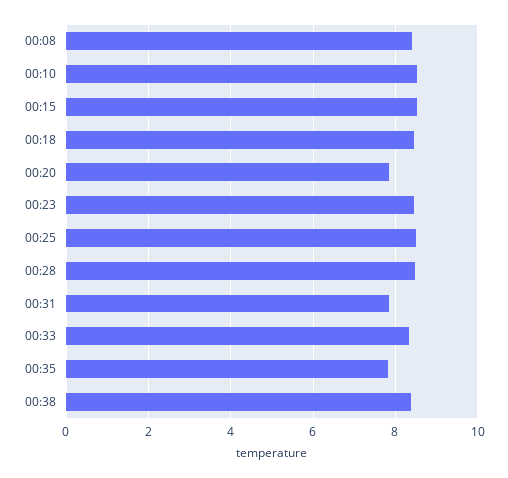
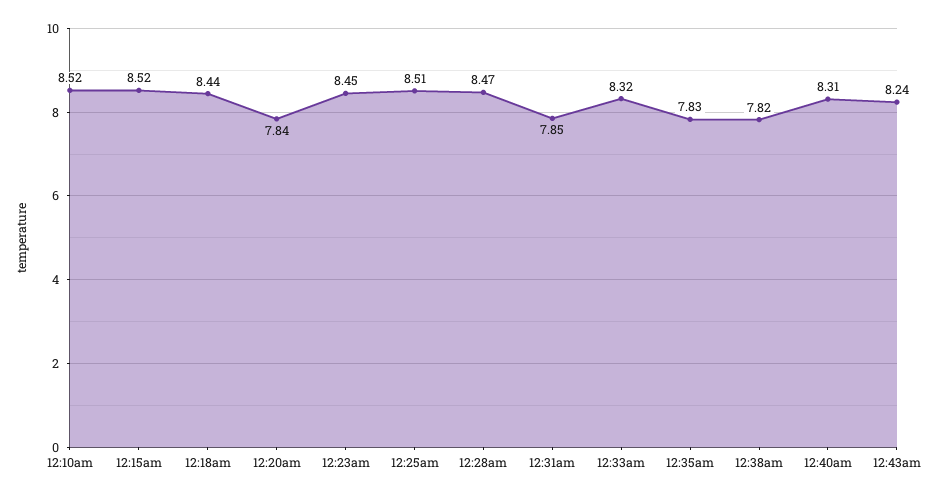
00:08: 8.4 -> none
00:38: 8.4 -> 7.82
12:40am: none -> 8.31
12:43am: none -> 8.24

